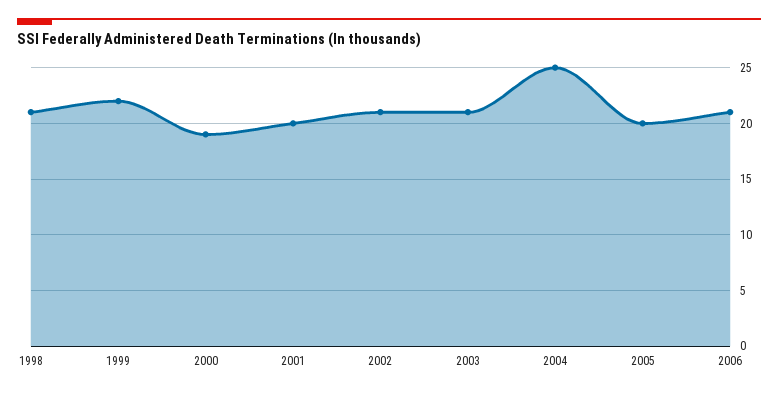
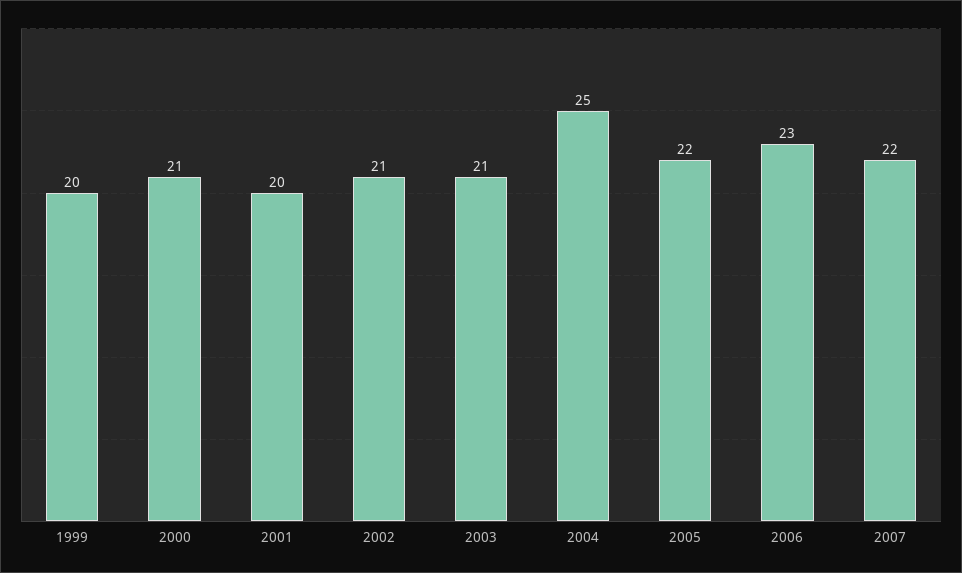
1998: 21 -> none
1999: 22 -> 20
2000: 19 -> 21
2005: 20 -> 22
2006: 21 -> 23
2007: none -> 22

